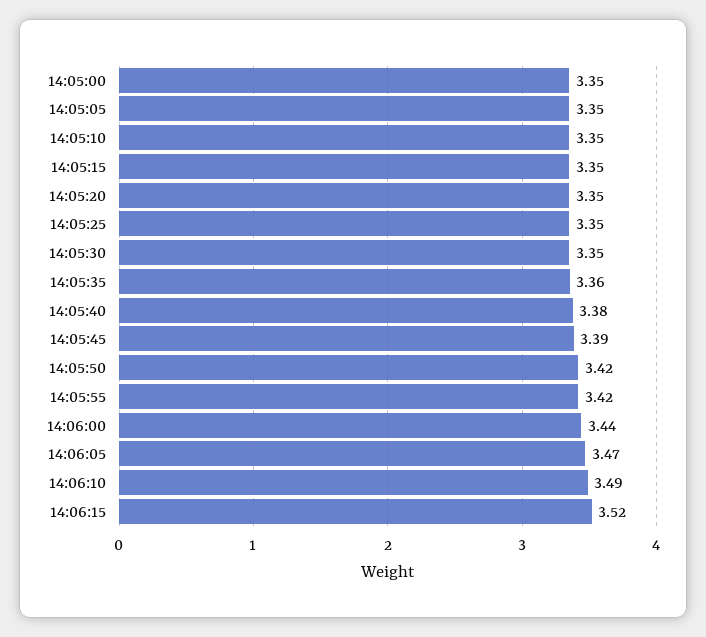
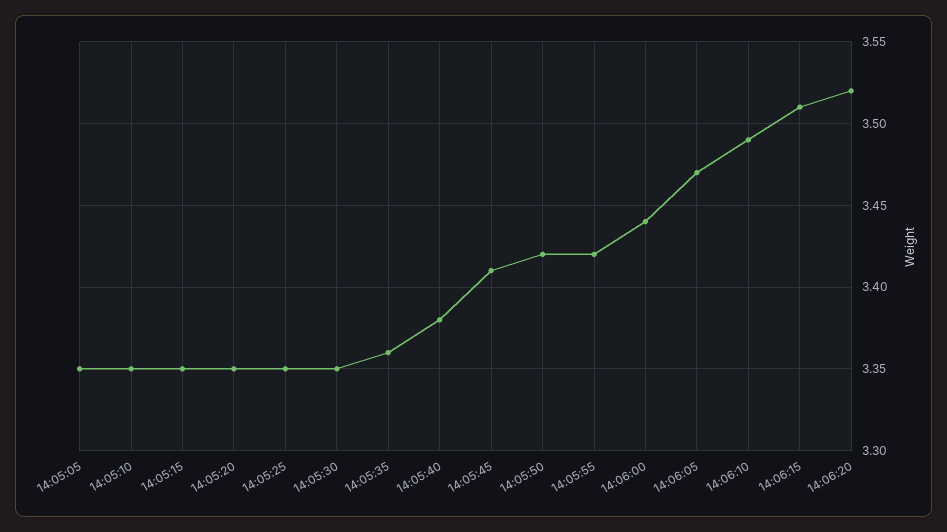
14:05:00: 3.35 -> none
14:05:45: 3.39 -> 3.41
14:06:15: 3.52 -> 3.51
14:06:20: none -> 3.52

